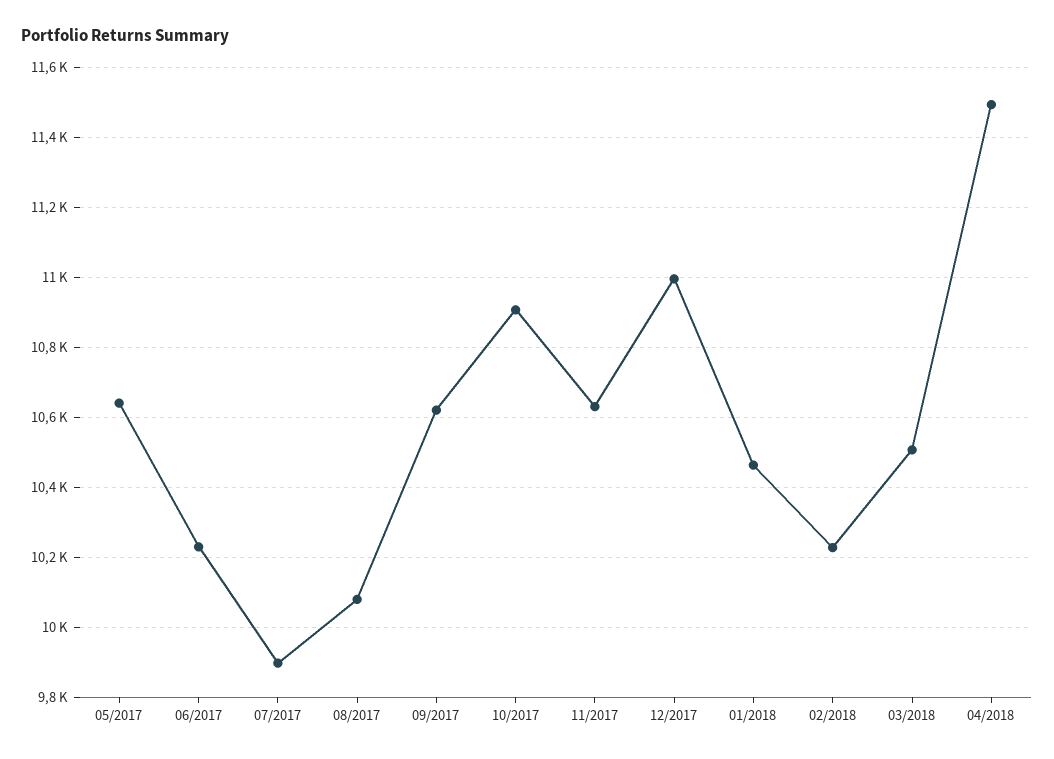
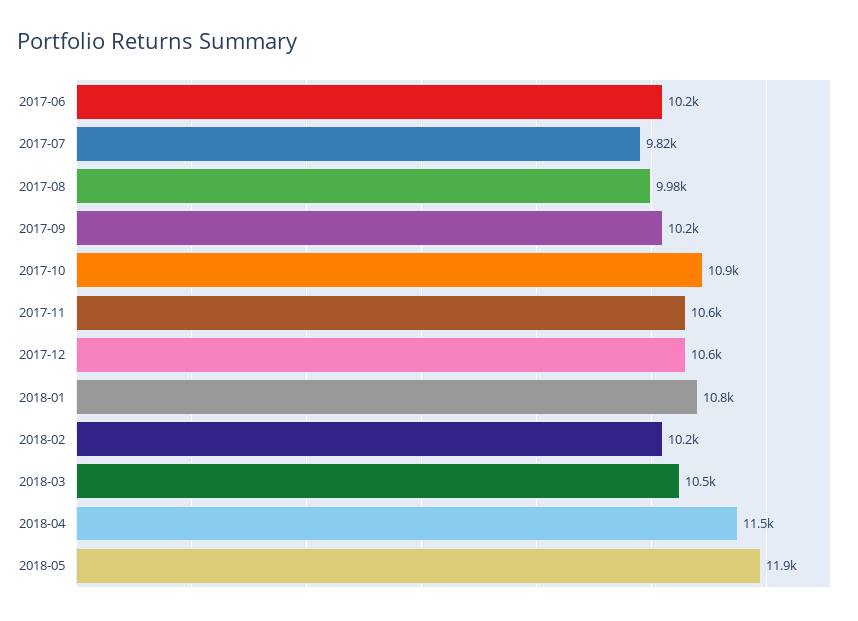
05/2017: 10640 -> none
07/2017: 9900 -> 9820
08/2017: 10080 -> 9980
09/2017: 10620 -> 10200
12/2017: 11000 -> 10600
01/2018: 10460 -> 10800
2018-05: none -> 11900

